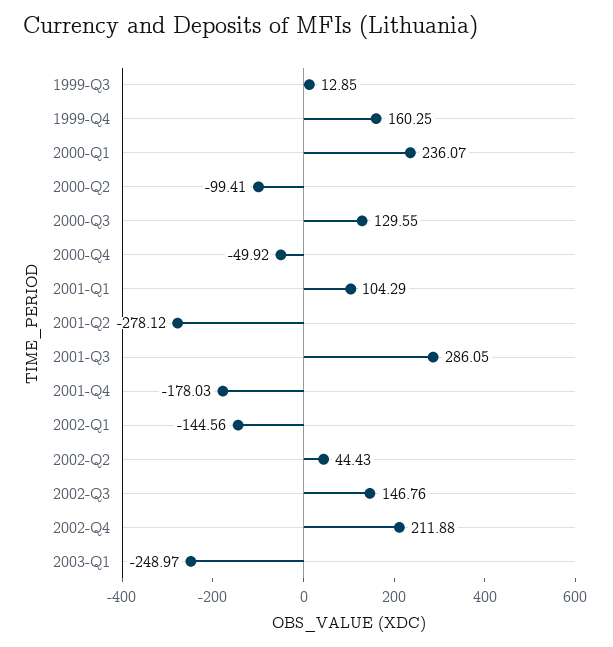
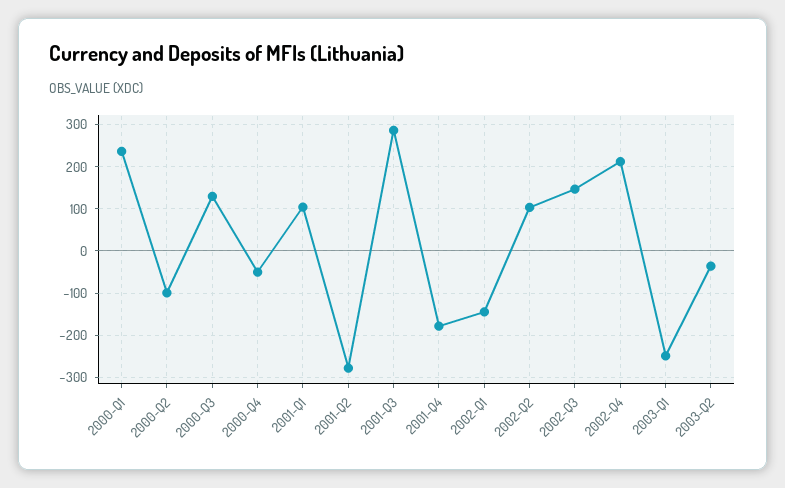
1999-Q3: 12.85 -> none
1999-Q4: 160.25 -> none
2002-Q2: 44.43 -> 100
2003-Q2: none -> -40

